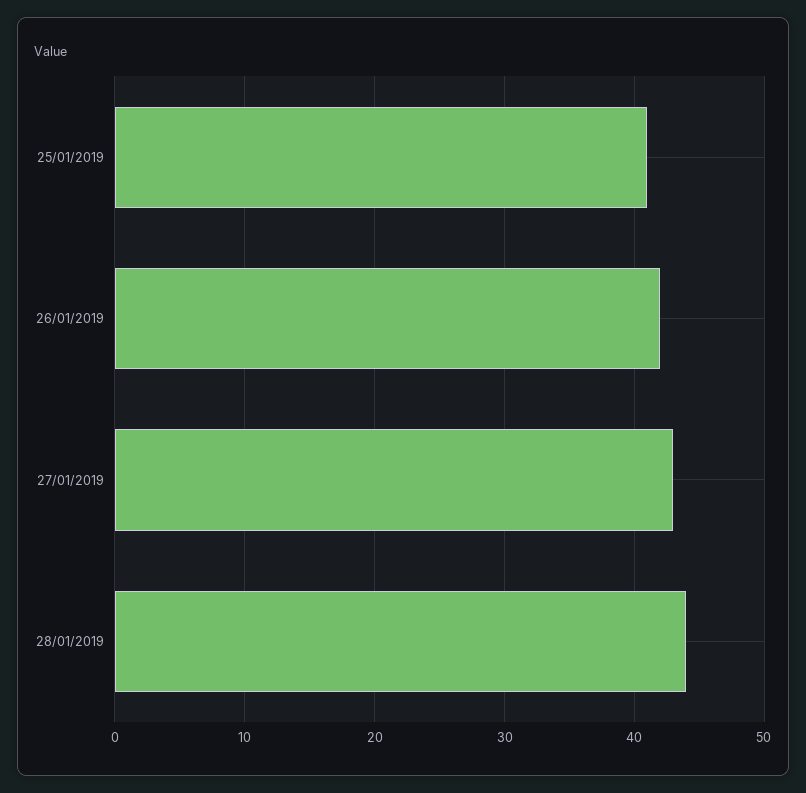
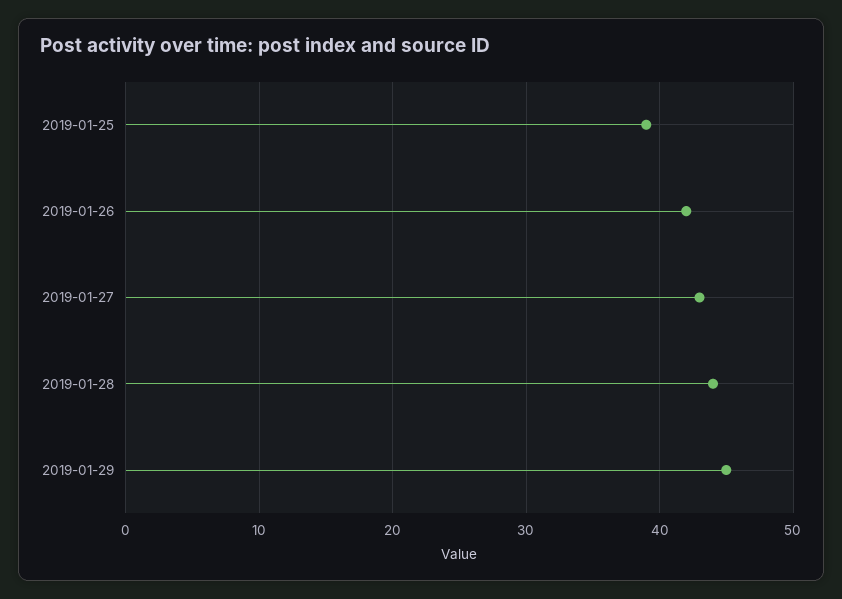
25/01/2019: 41 -> 39
2019-01-29: none -> 45

